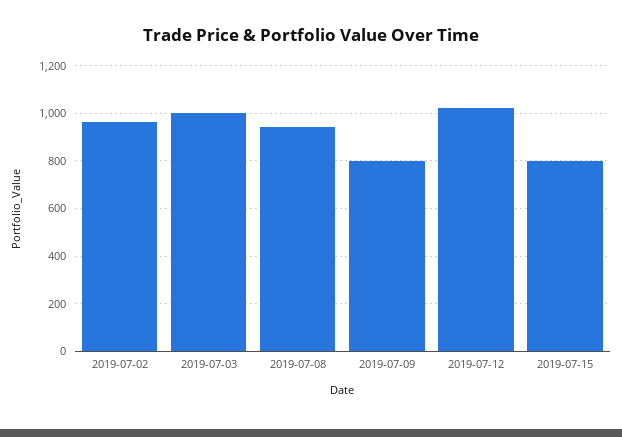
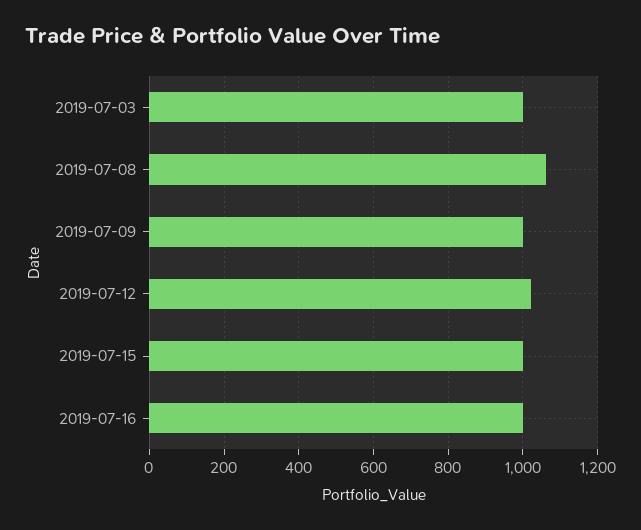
2019-07-02: 950 -> none
2019-07-08: 950 -> 1060
2019-07-09: 800 -> 1000
2019-07-15: 800 -> 1000
2019-07-16: none -> 1000

